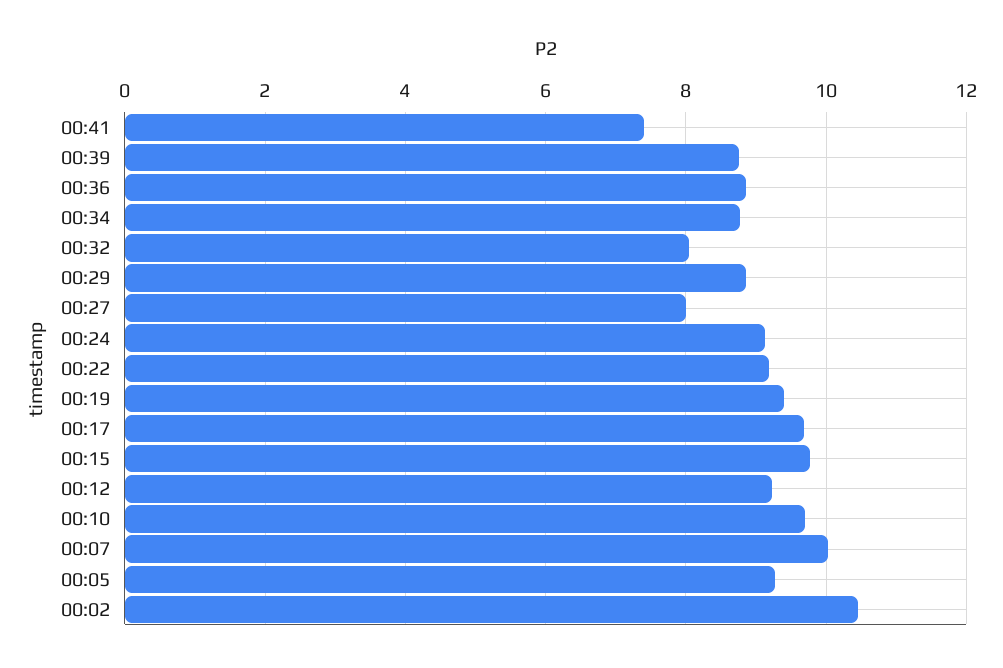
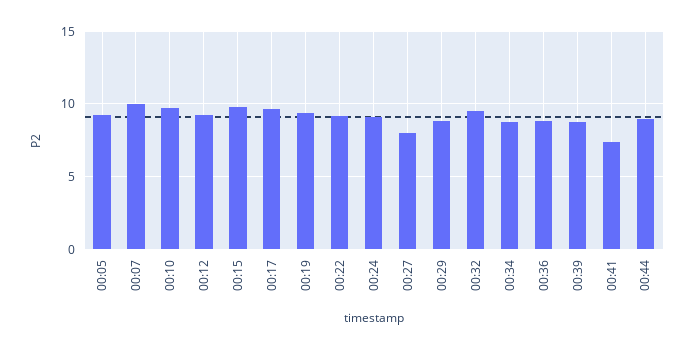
00:32: 8 -> 9.5
00:02: 10.4 -> none
00:44: none -> 9

